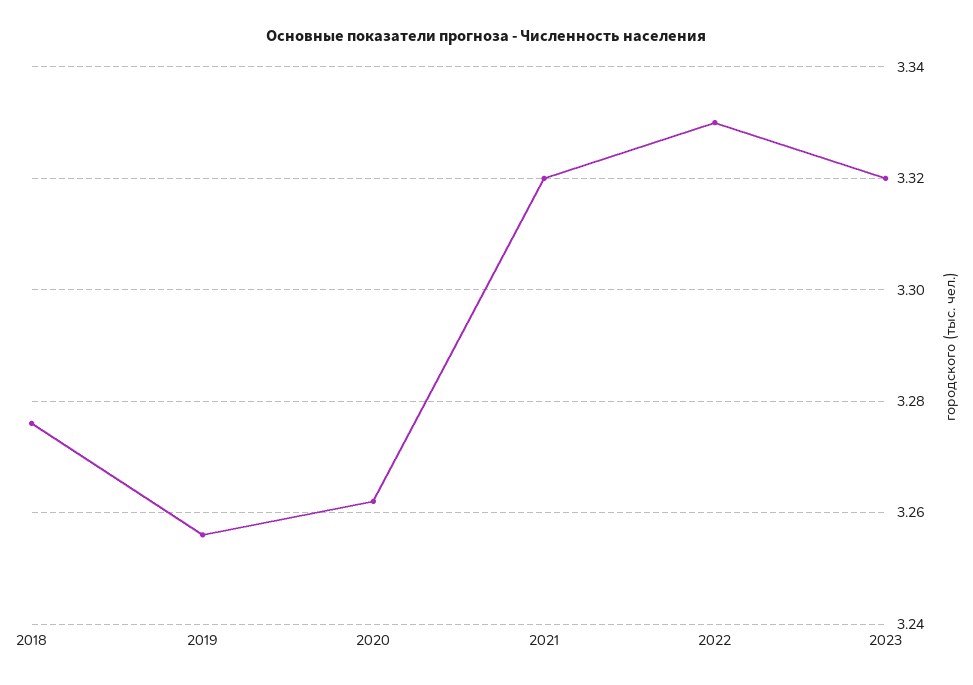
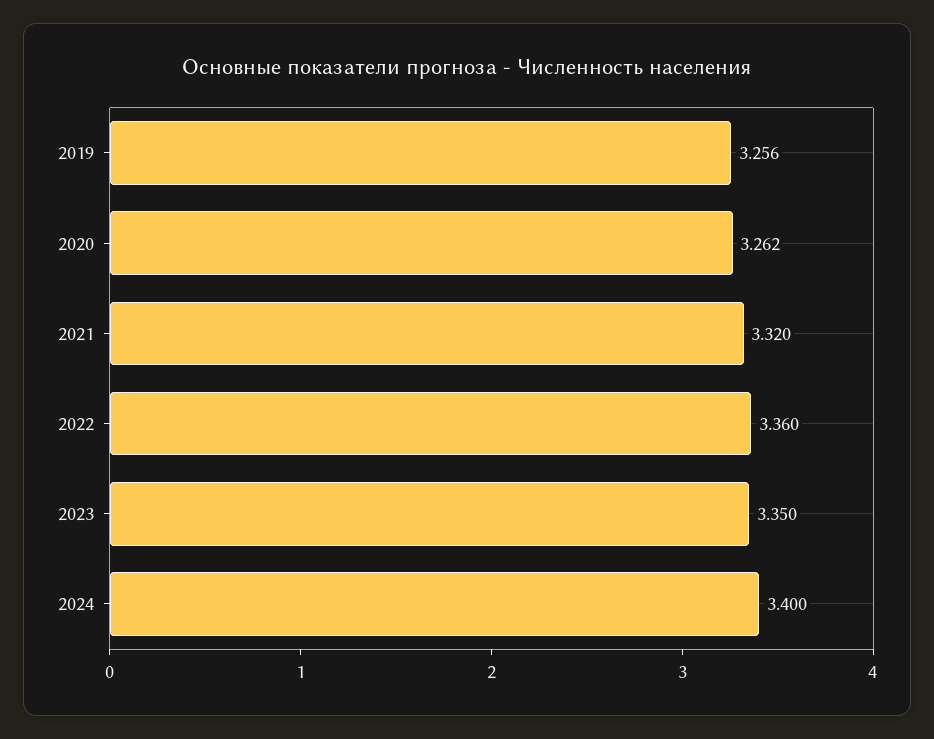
2018: 3.275 -> none
2022: 3.33 -> 3.36
2023: 3.32 -> 3.35
2024: none -> 3.4

